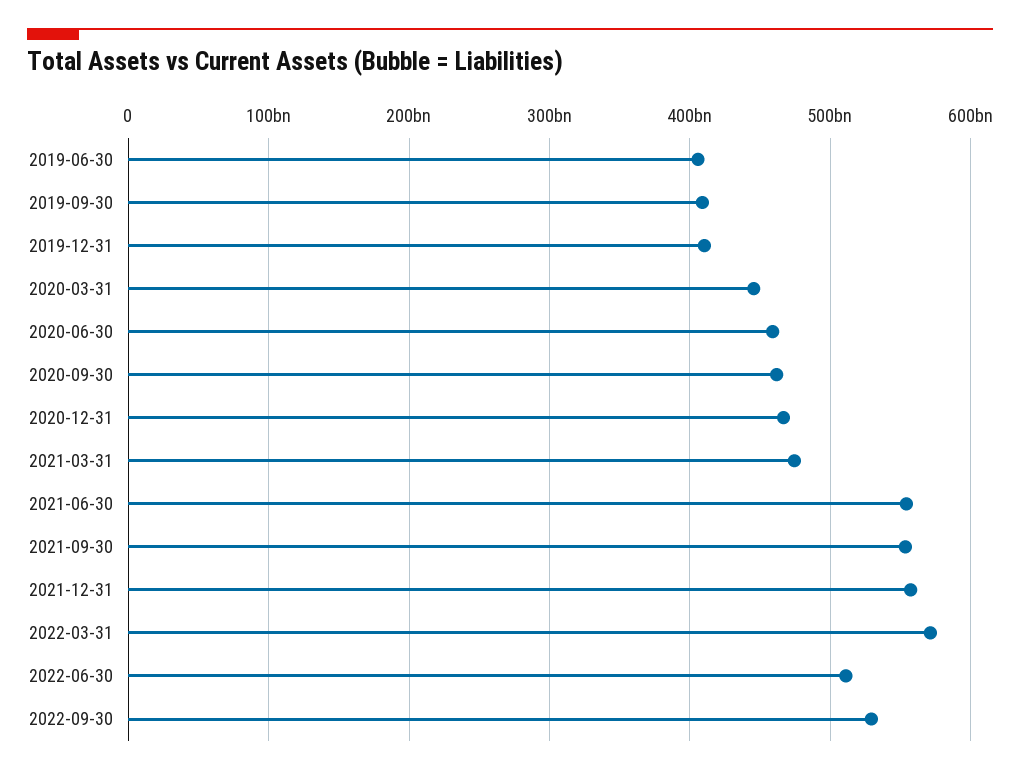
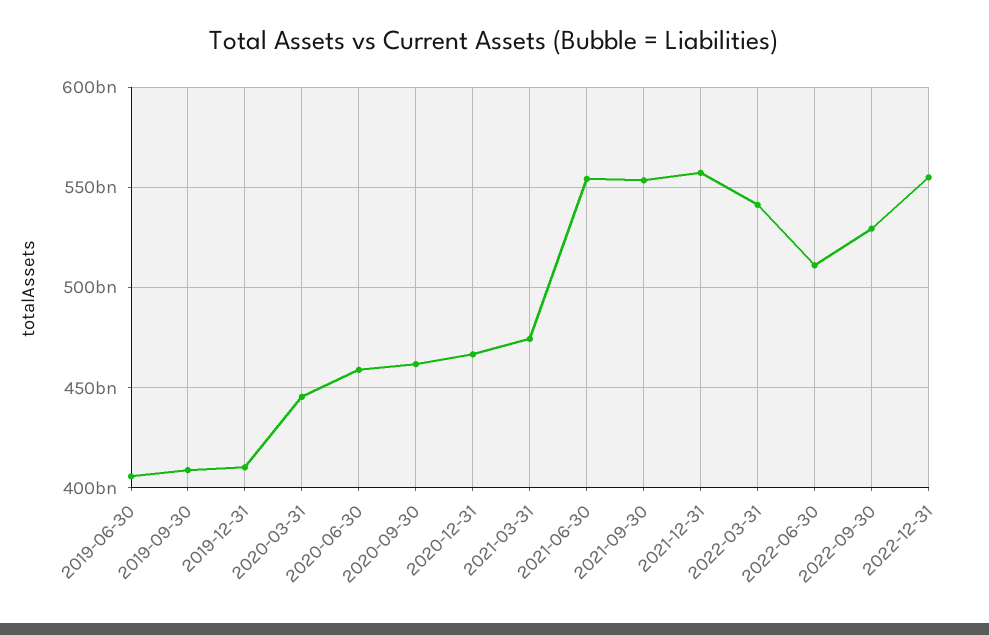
2022-03-31: 570000000000 -> 540000000000
2022-12-31: none -> 555000000000

